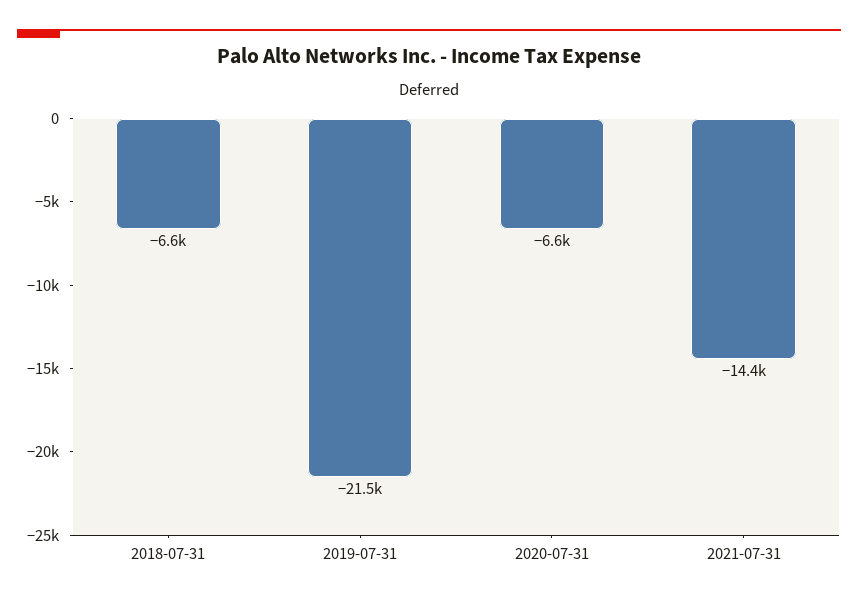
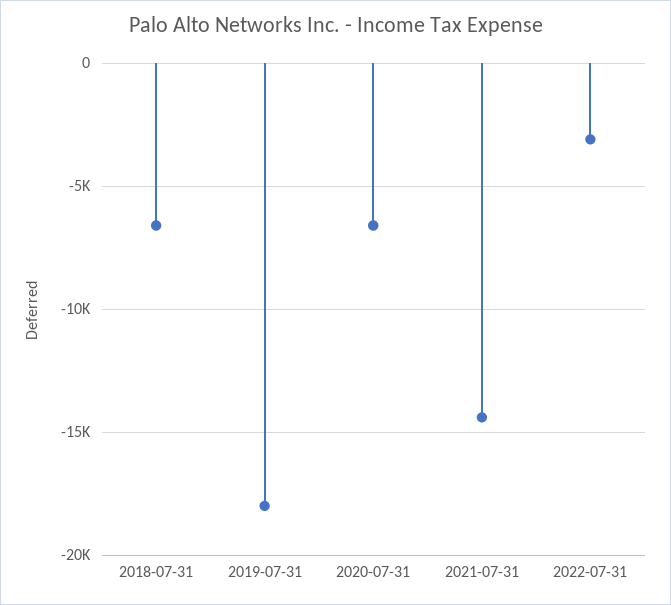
2019-07-31: -21500 -> -18000
2022-07-31: none -> -3000

